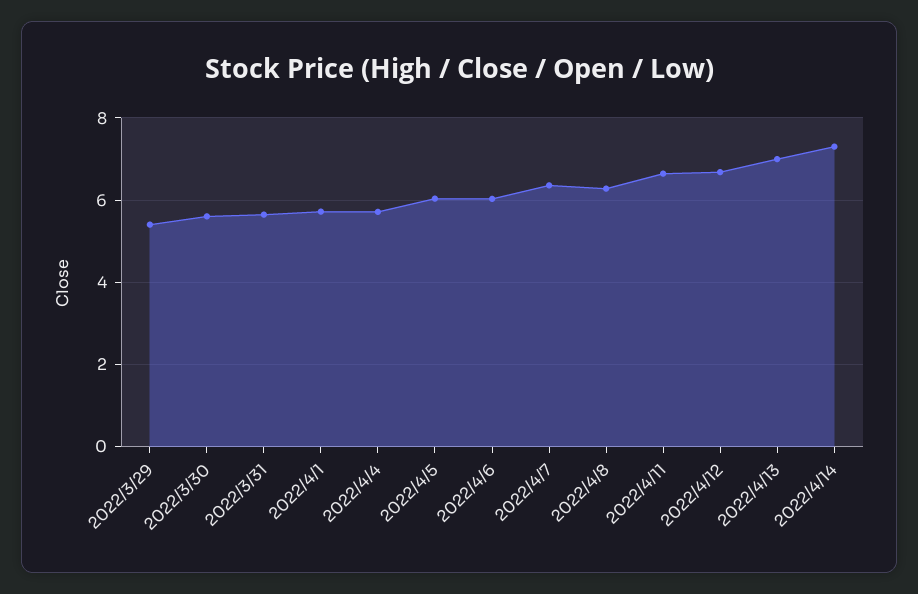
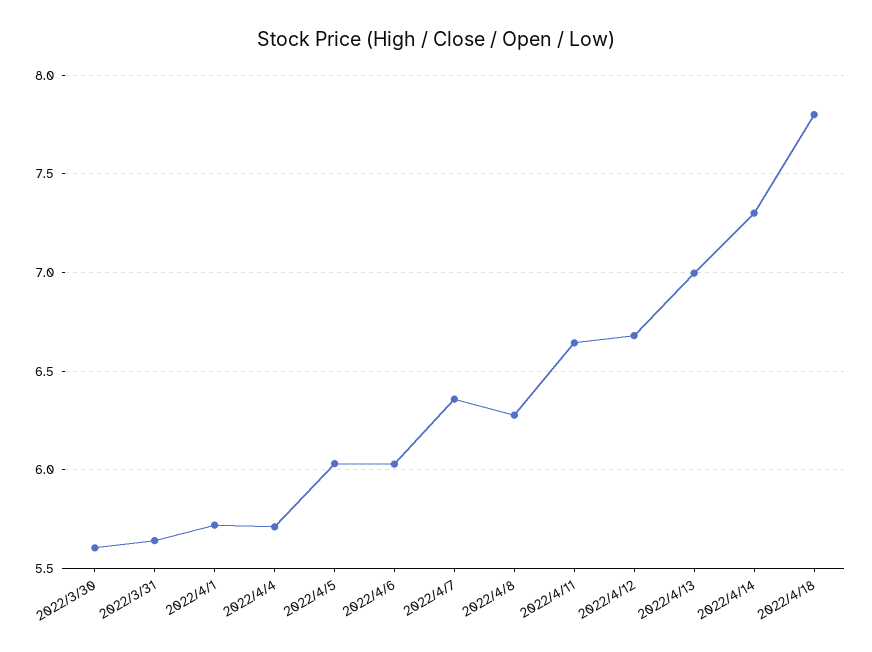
2022/3/29: 5.4 -> none
2022/4/18: none -> 7.8

